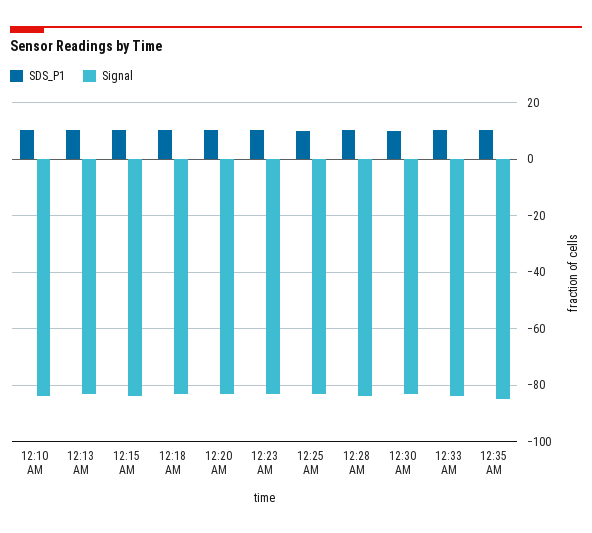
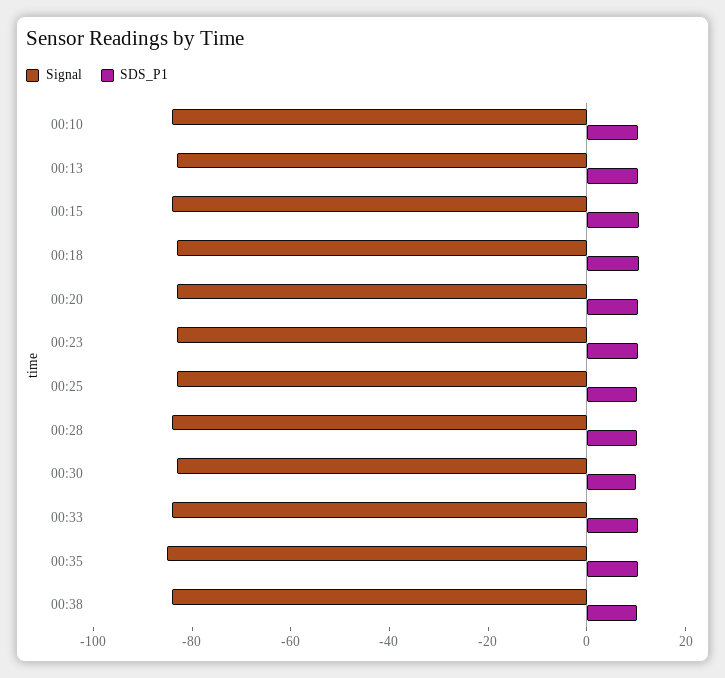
Signal, 00:38: none -> -85
SDS_P1, 00:38: none -> 10

